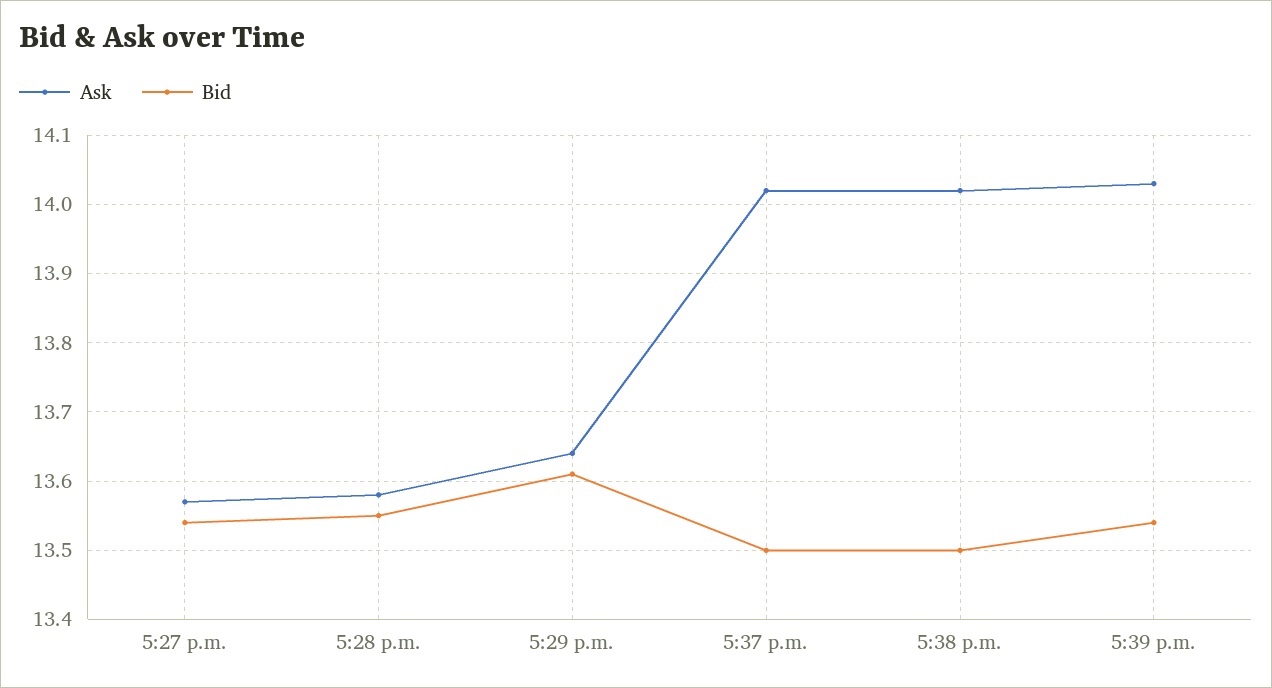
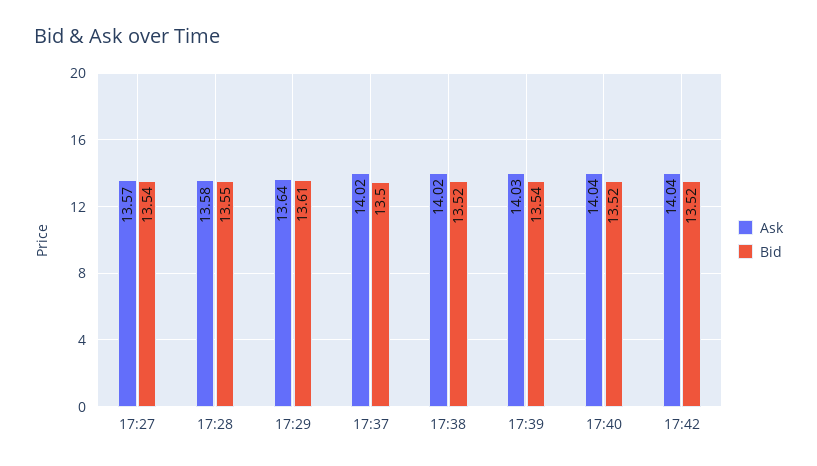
Bid, 5:38 p.m.: 13.5 -> 13.52
Ask, 17:40: none -> 14.04
Bid, 17:40: none -> 13.52
Ask, 17:42: none -> 14.04
Bid, 17:42: none -> 13.52

